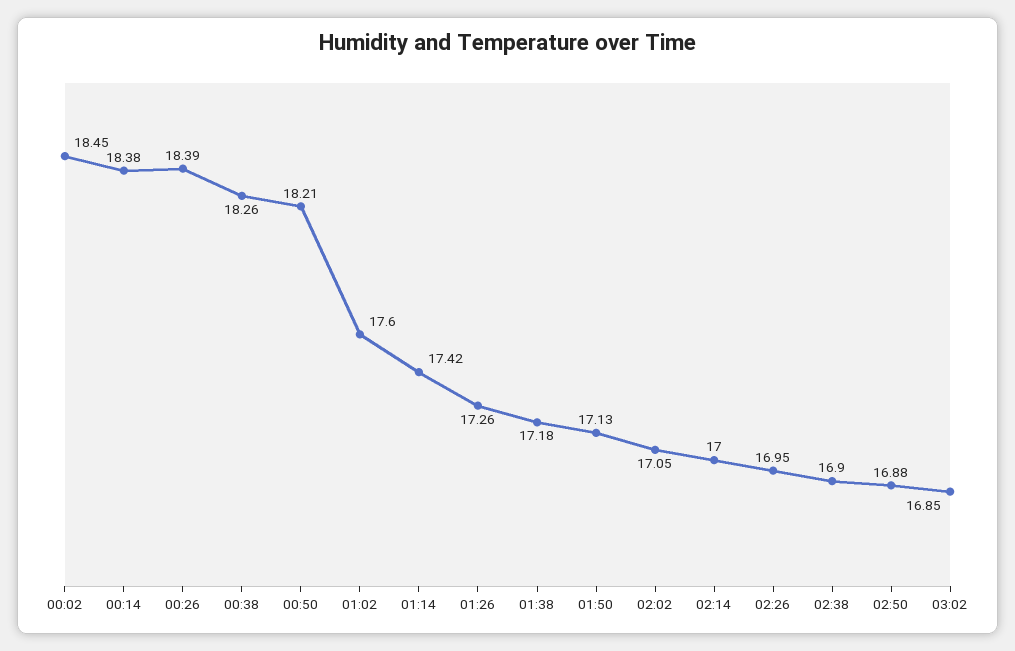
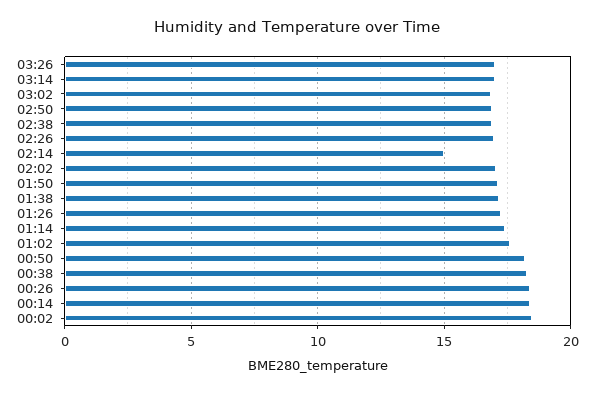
02:14: 17 -> 15
03:26: none -> 17
03:14: none -> 17

